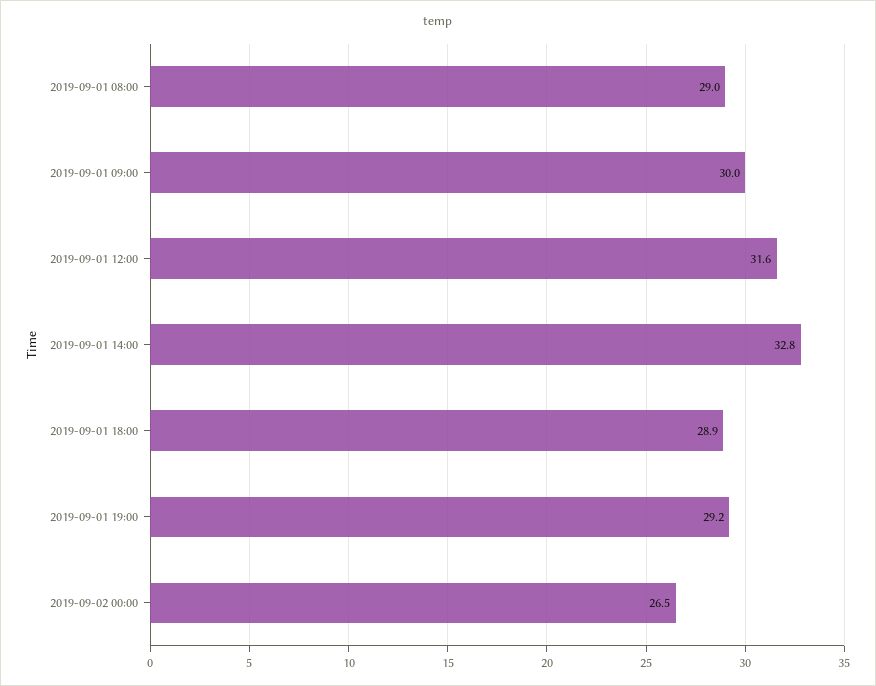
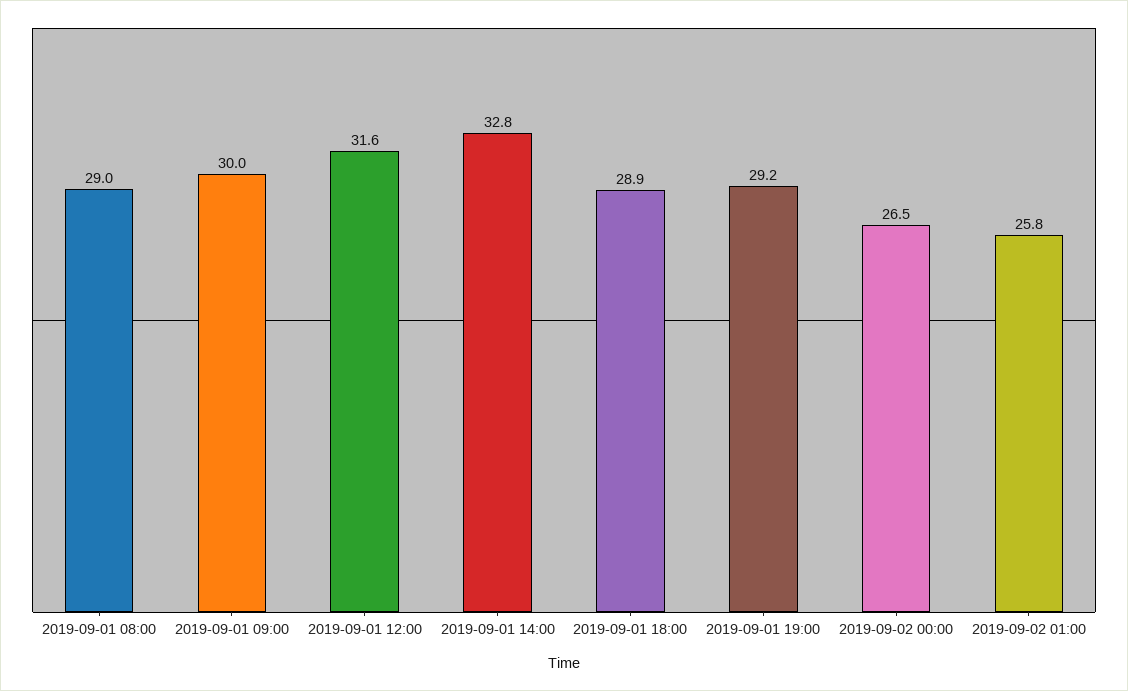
2019-09-02 01:00: none -> 25.8

